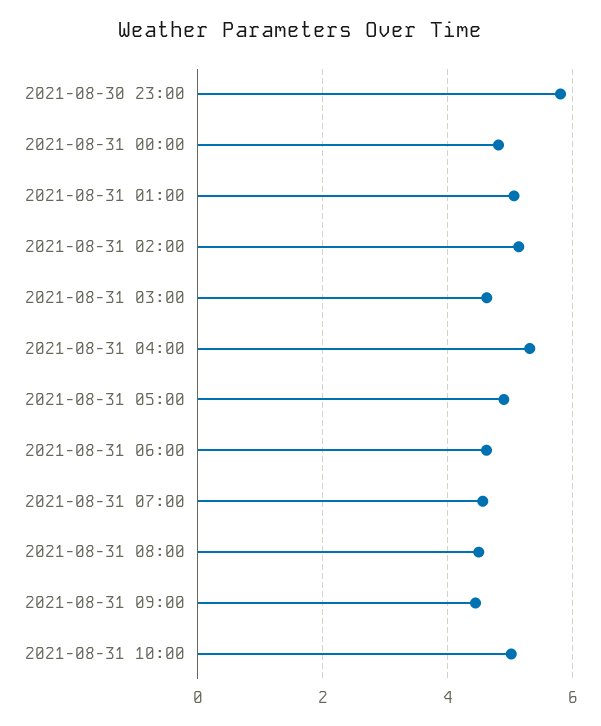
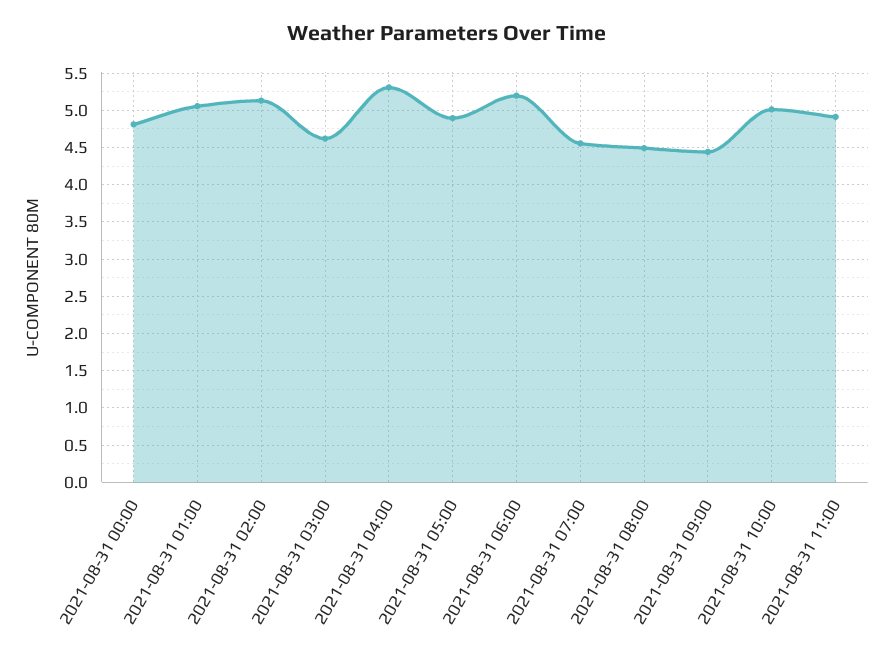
2021-08-30 23:00: 5.8 -> none
2021-08-31 06:00: 4.6 -> 5.2
2021-08-31 11:00: none -> 4.9

